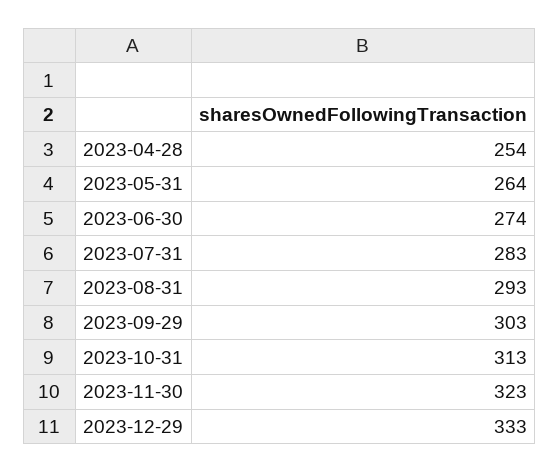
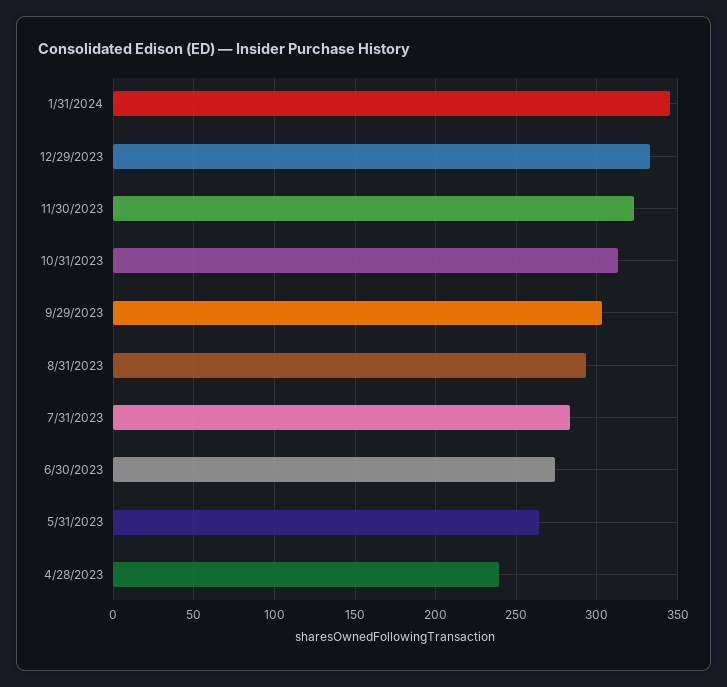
2023-04-28: 254 -> 240
1/31/2024: none -> 345

